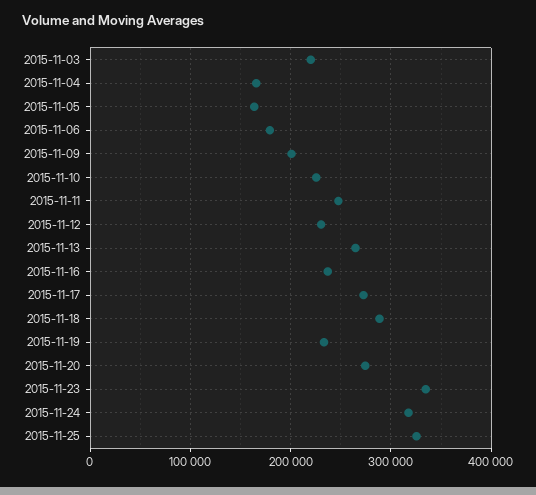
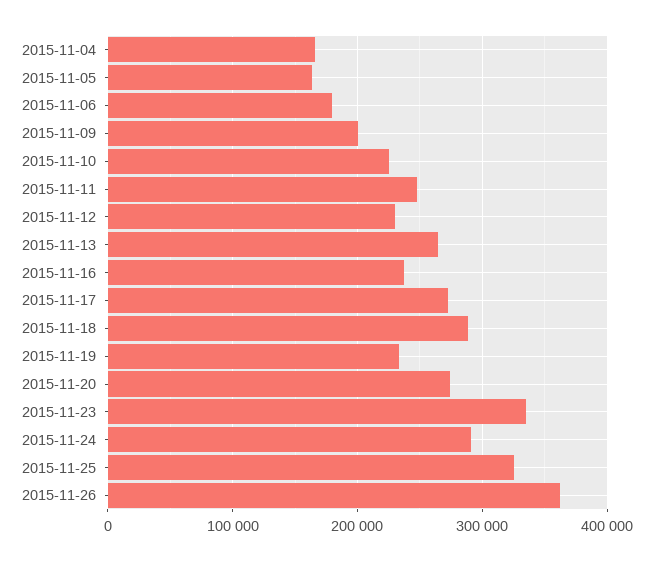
2015-11-03: 220000 -> none
2015-11-24: 320000 -> 290000
2015-11-26: none -> 360000

